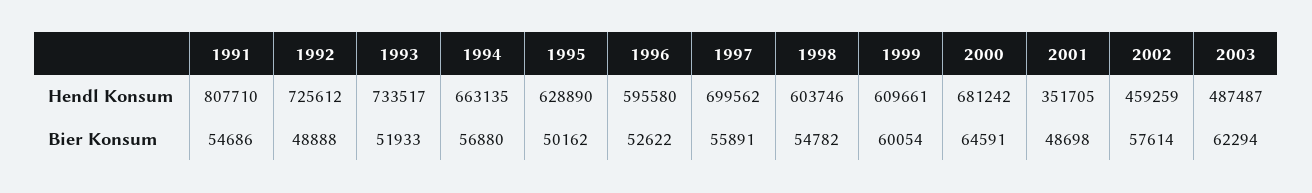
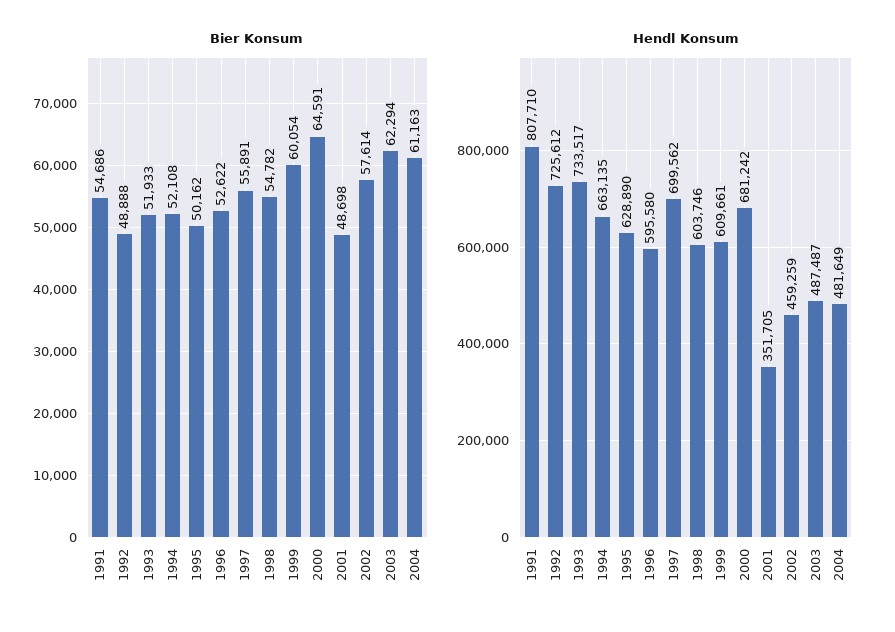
Bier Konsum, 1994: 56880 -> 52108
Bier Konsum, 2004: none -> 61163
Hendl Konsum, 2004: none -> 481649

